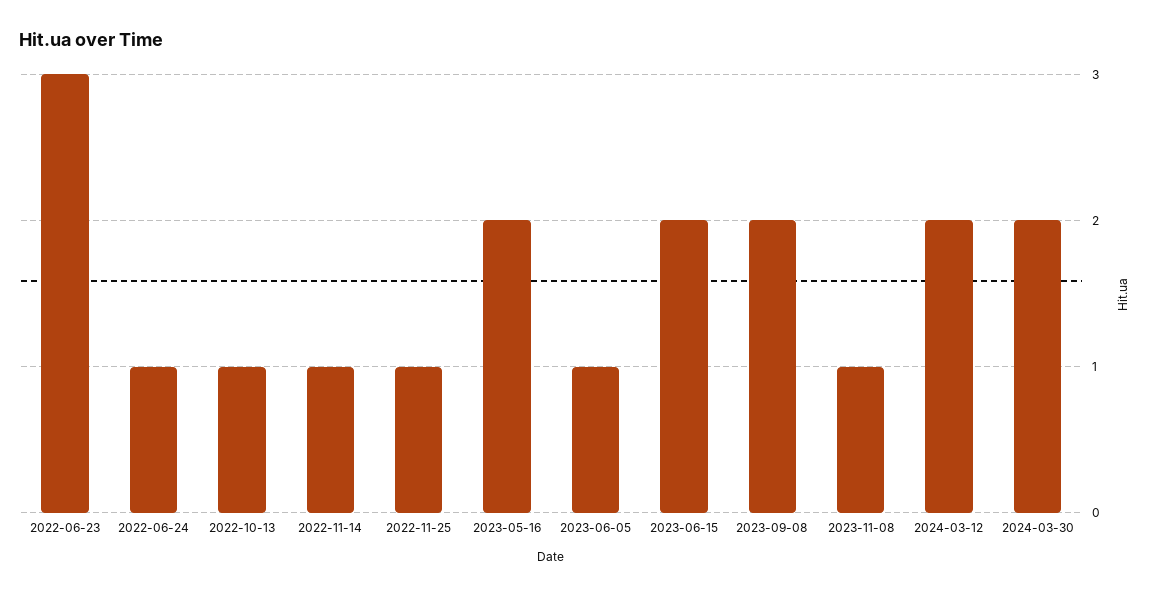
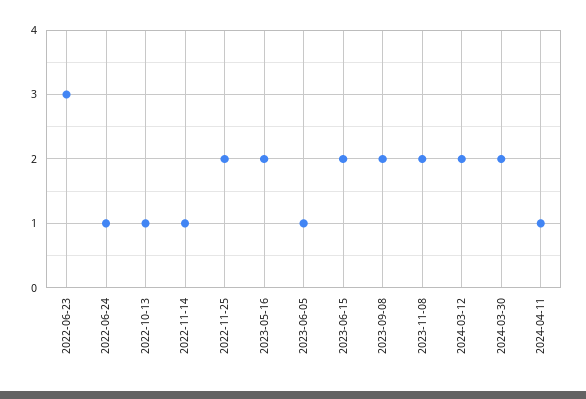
2022-11-25: 1 -> 2
2023-11-08: 1 -> 2
2024-04-11: none -> 1

